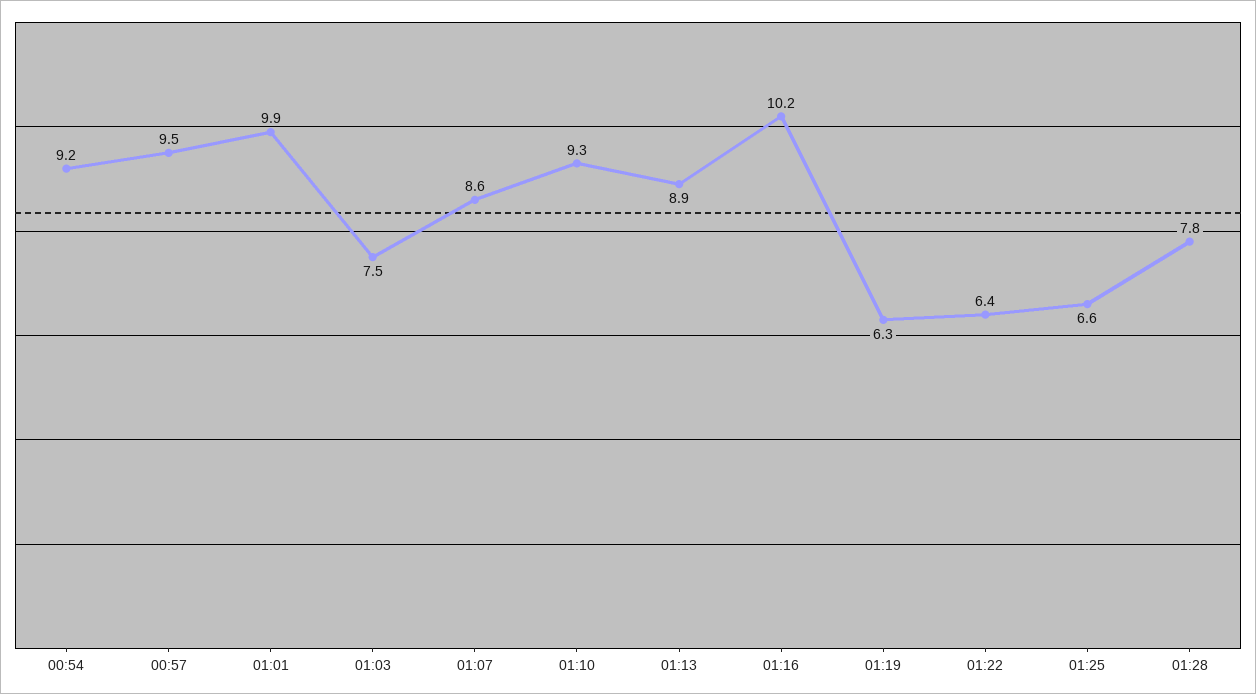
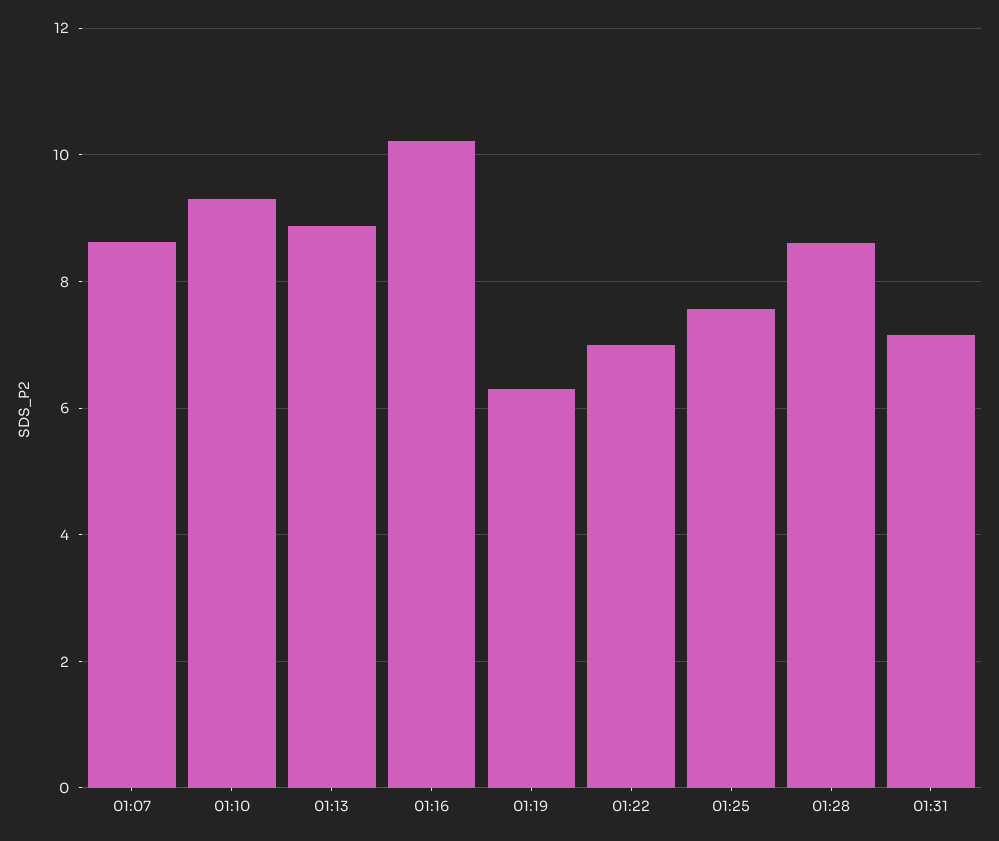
00:54: 9.2 -> none
00:57: 9.5 -> none
01:01: 9.9 -> none
01:03: 7.5 -> none
01:22: 6.4 -> 7
01:25: 6.6 -> 7.6
01:28: 7.8 -> 8.6
01:31: none -> 7.2

